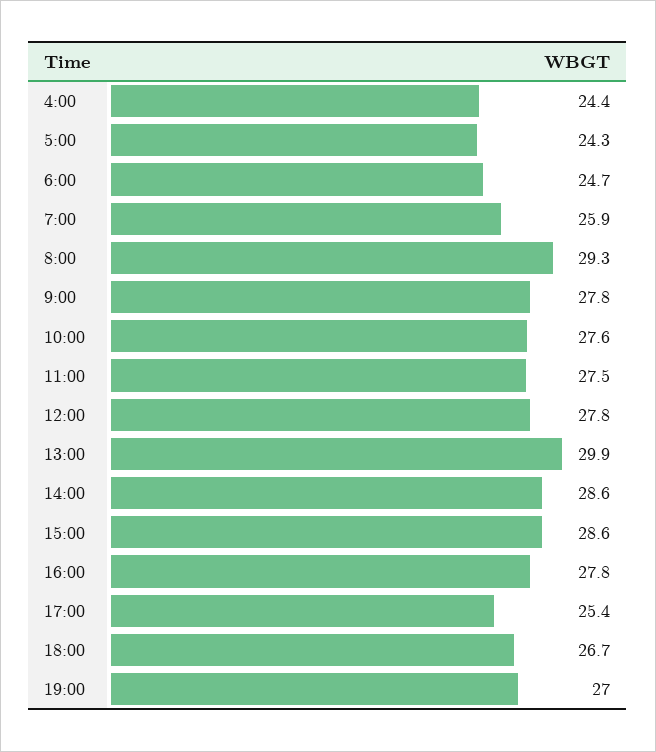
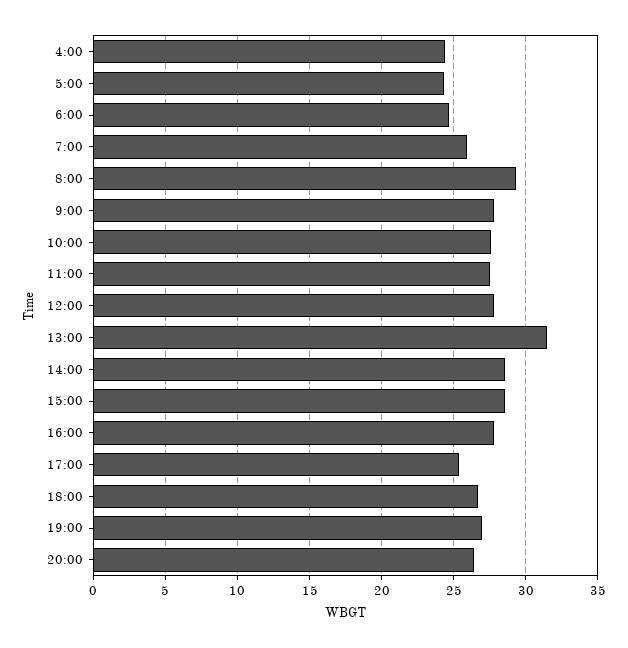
13:00: 29.9 -> 31.5
20:00: none -> 26.5

